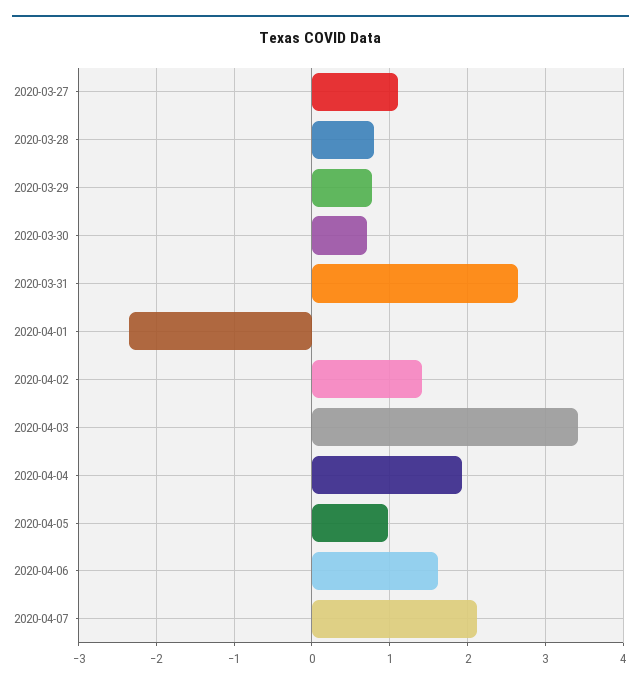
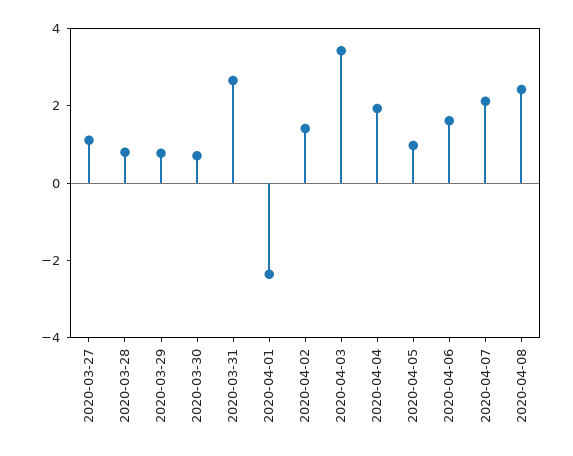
2020-04-08: none -> 2.5

